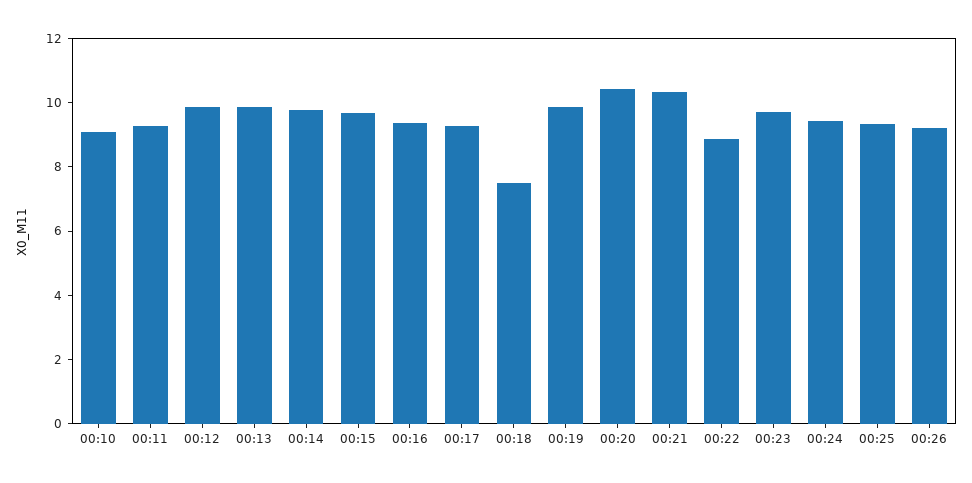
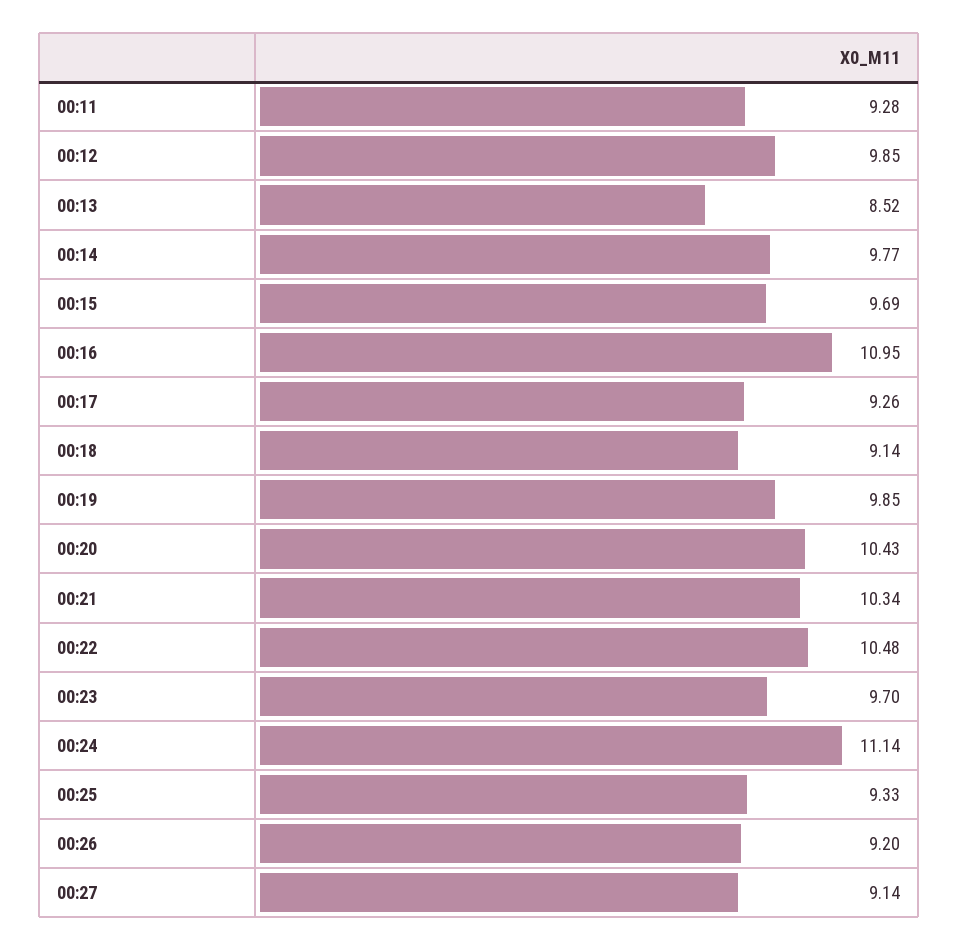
00:10: 9 -> none
00:13: 10 -> 8.52
00:16: 9.5 -> 10.95
00:18: 7.5 -> 9.14
00:22: 9 -> 10.48
00:24: 9.5 -> 11.14
00:27: none -> 9.14

